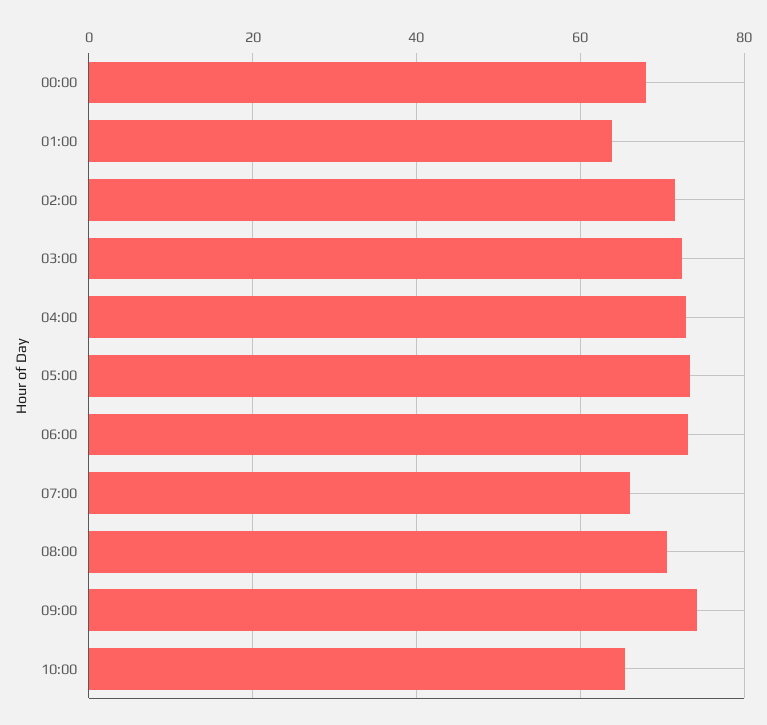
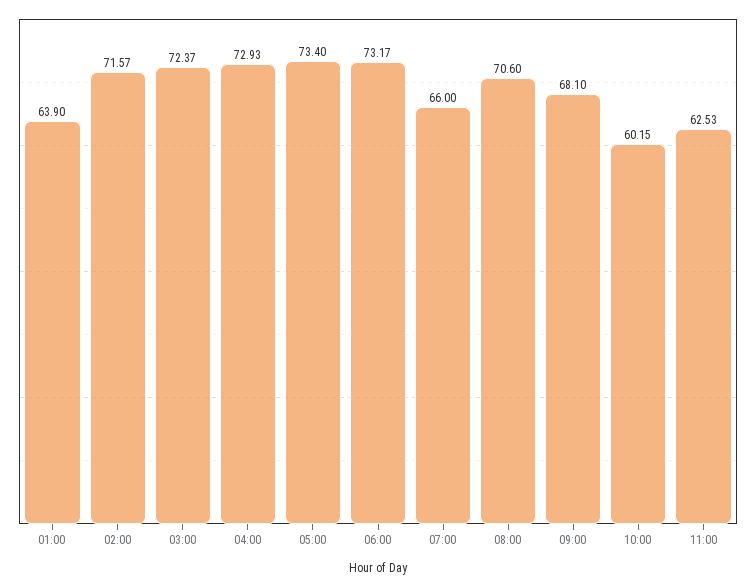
00:00: 68 -> none
09:00: 74 -> 68.1
10:00: 66 -> 60.15
11:00: none -> 62.53

